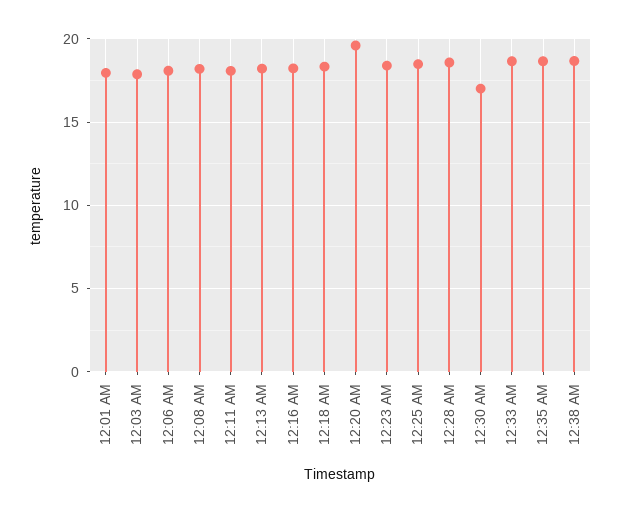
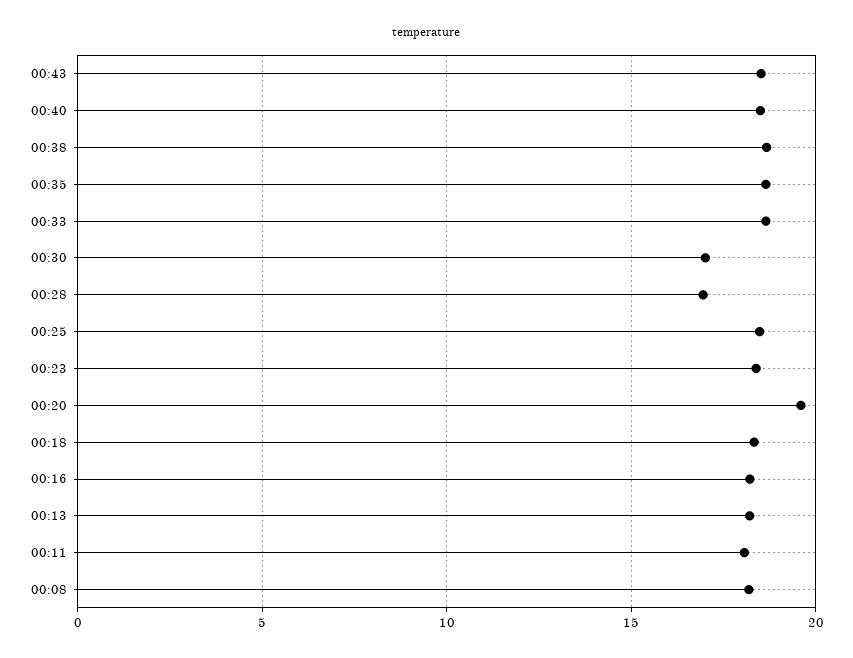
12:01 AM: 18 -> none
12:03 AM: 18 -> none
12:06 AM: 18 -> none
12:28 AM: 18.5 -> 17
00:43: none -> 18.5
00:40: none -> 18.5

